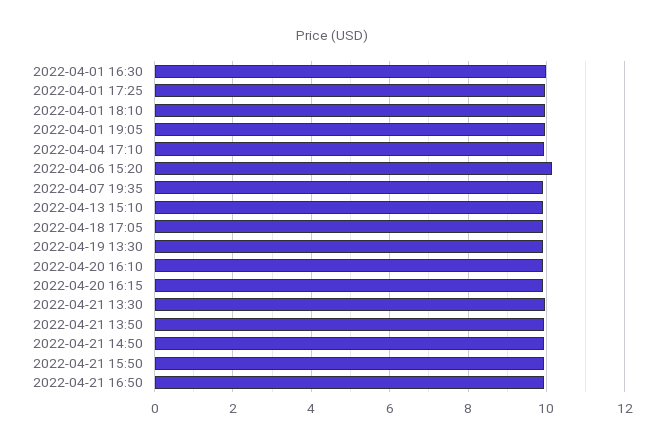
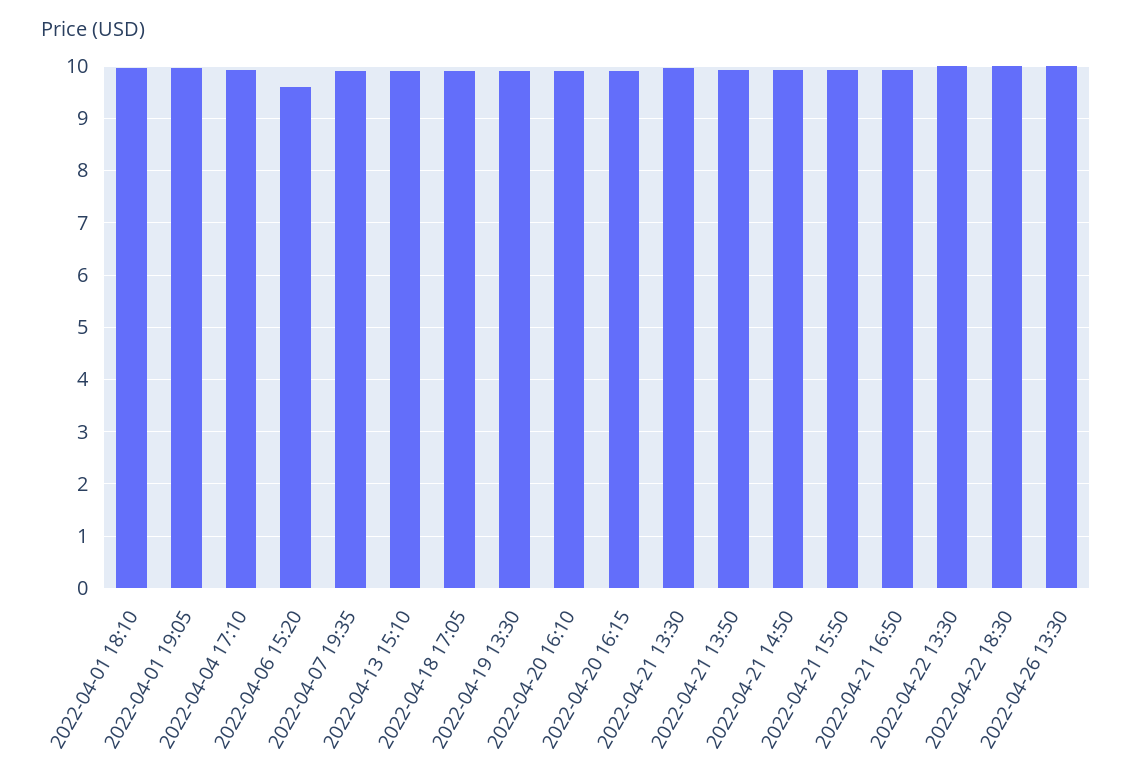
2022-04-01 16:30: 10 -> none
2022-04-01 17:25: 10 -> none
2022-04-06 15:20: 10.2 -> 9.6
2022-04-22 13:30: none -> 10
2022-04-22 18:30: none -> 10
2022-04-26 13:30: none -> 10

